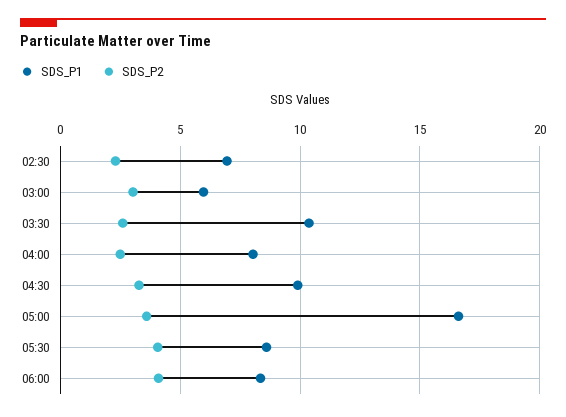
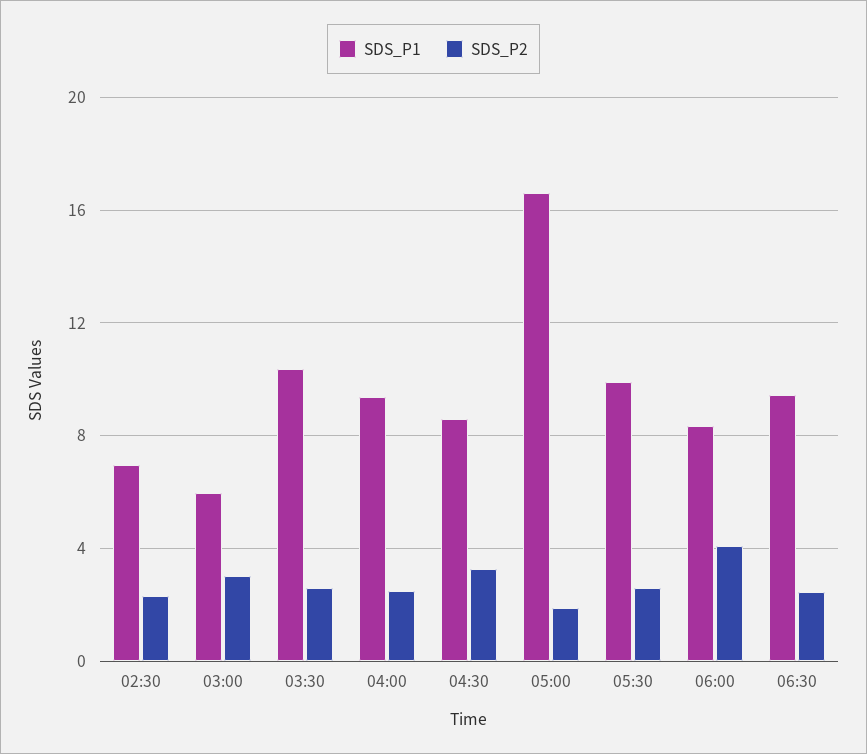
SDS_P1, 04:00: 8 -> 9.5
SDS_P1, 04:30: 10 -> 8.5
SDS_P2, 05:00: 3.5 -> 2
SDS_P1, 05:30: 8.5 -> 10
SDS_P2, 05:30: 4 -> 2.5
SDS_P1, 06:30: none -> 9.5
SDS_P2, 06:30: none -> 2.5

